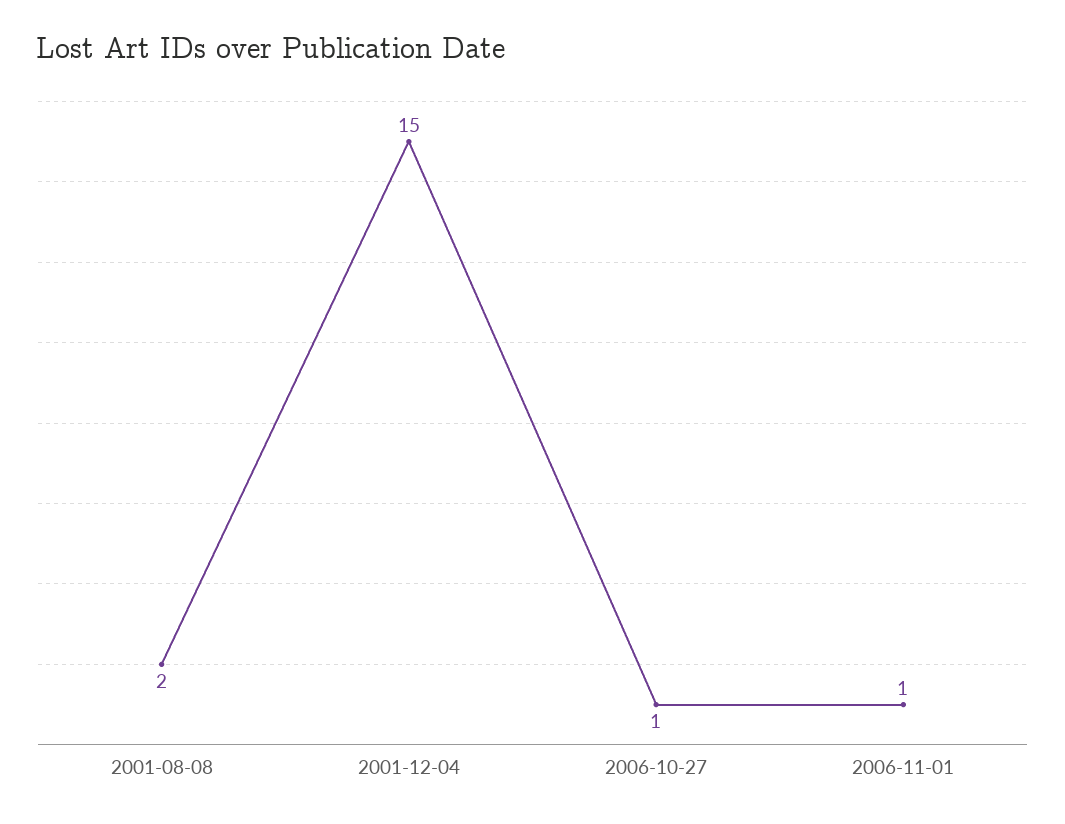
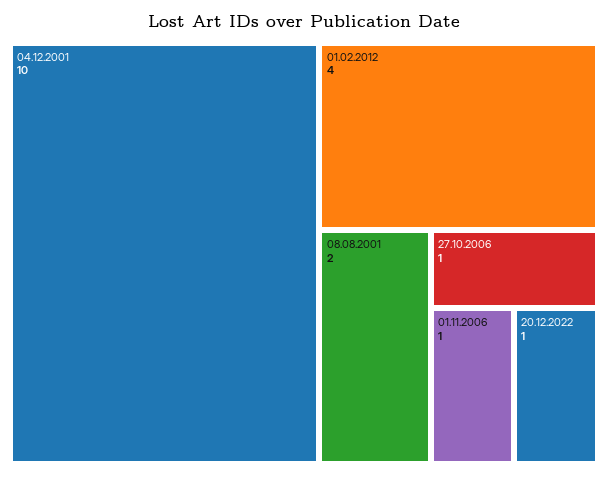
2001-12-04: 15 -> 10
01.02.2012: none -> 4
20.12.2022: none -> 1

